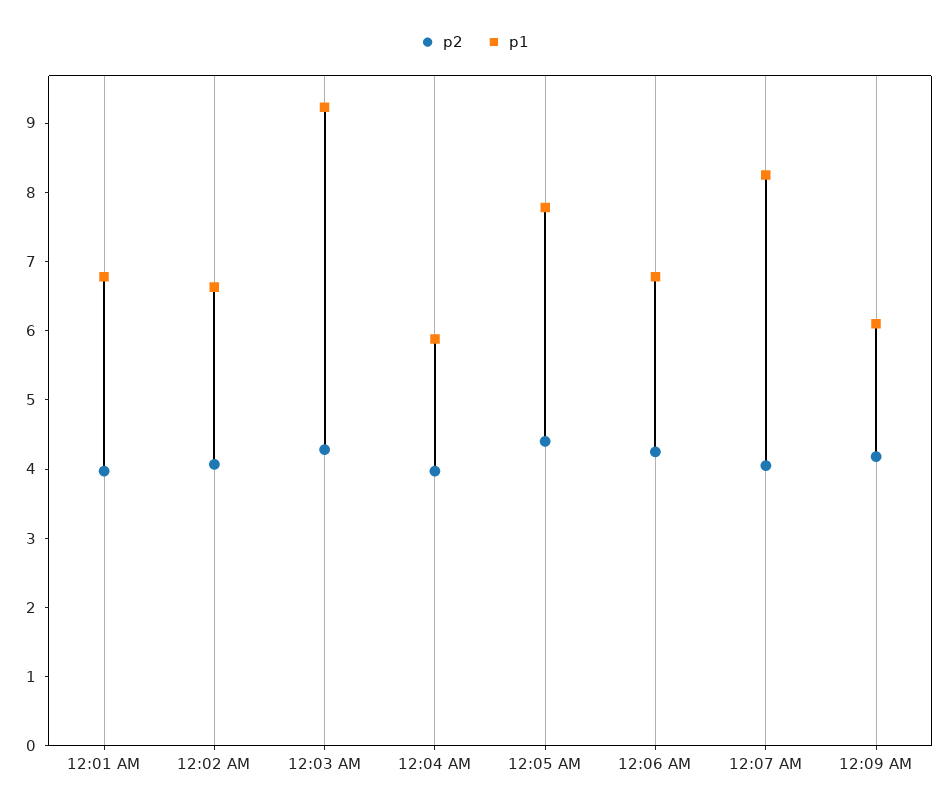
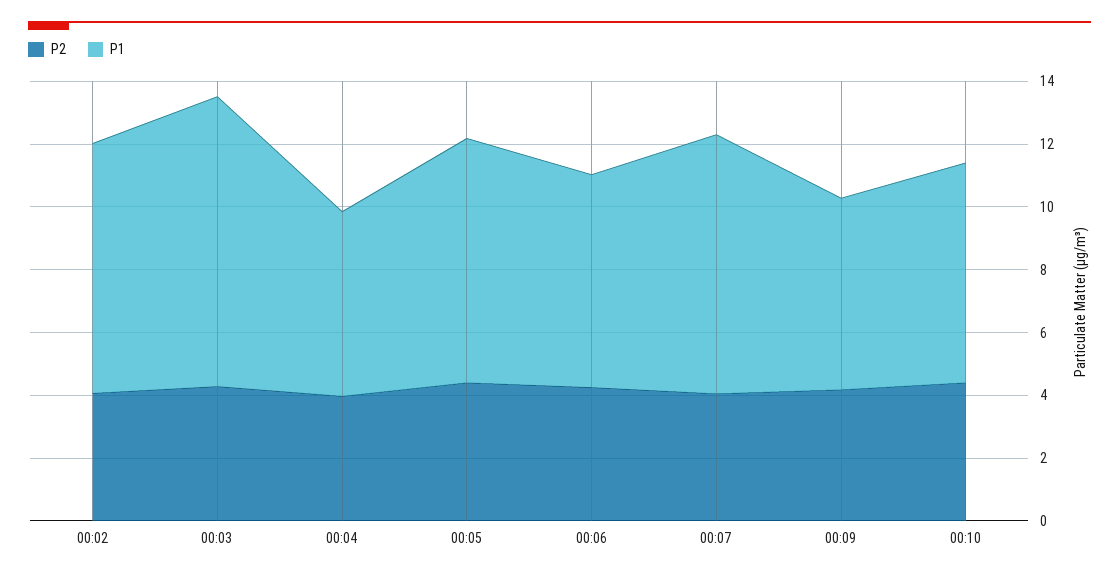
p2, 12:01 AM: 4 -> none
p1, 12:01 AM: 6.8 -> none
p1, 12:02 AM: 6.6 -> 8
p2, 00:10: none -> 4.5
p1, 00:10: none -> 7

